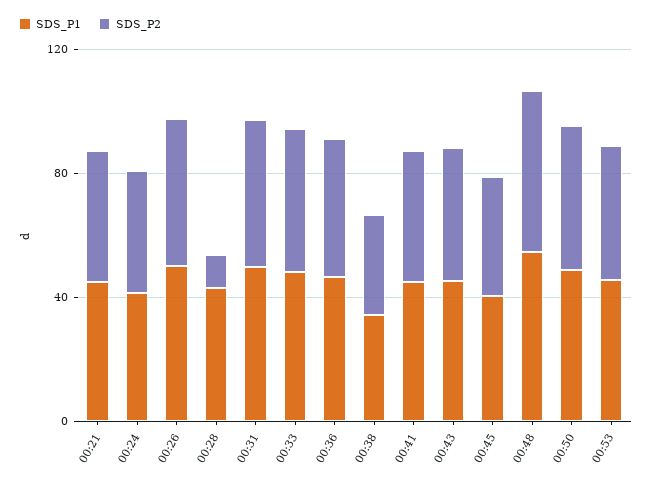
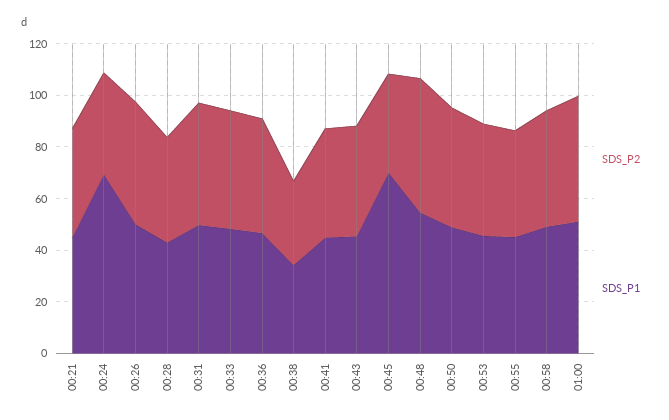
SDS_P1, 00:24: 40 -> 70
SDS_P2, 00:28: 10 -> 40
SDS_P1, 00:45: 40 -> 70
SDS_P2, 00:55: none -> 40
SDS_P1, 00:55: none -> 45
SDS_P2, 00:58: none -> 45
SDS_P1, 00:58: none -> 50
SDS_P2, 01:00: none -> 50
SDS_P1, 01:00: none -> 50

